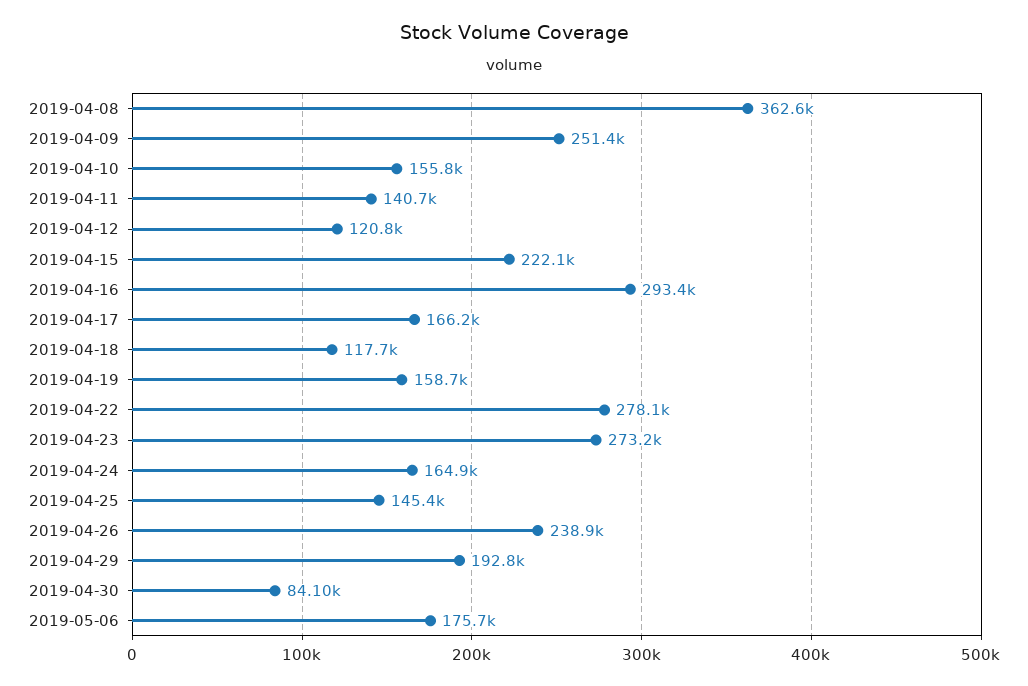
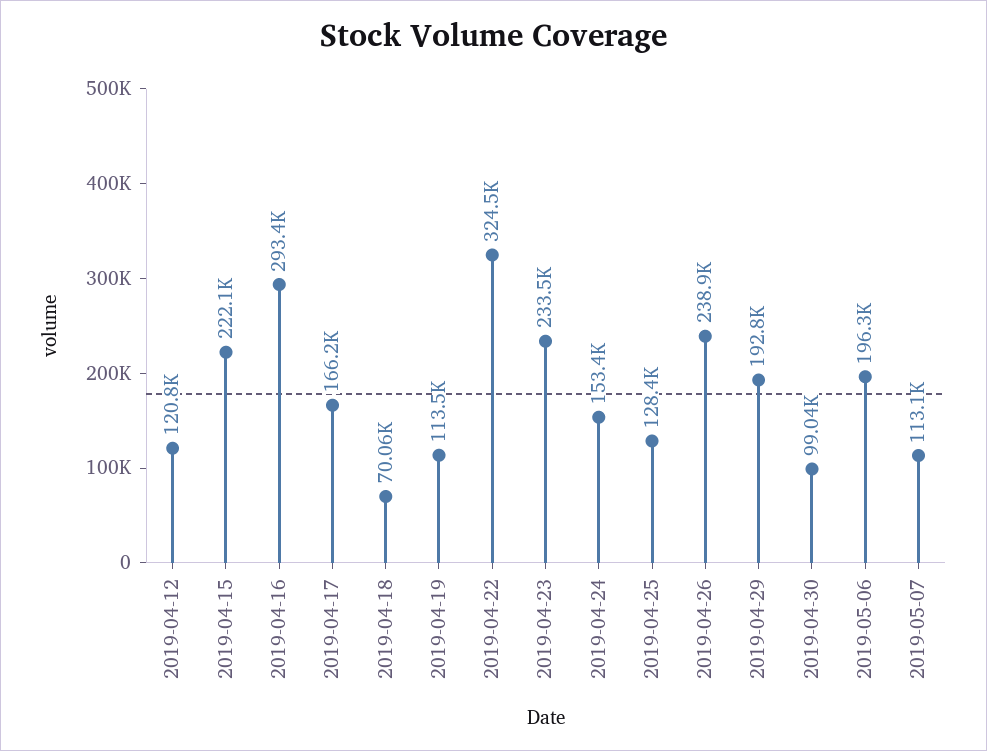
2019-04-08: 362600 -> none
2019-04-09: 251400 -> none
2019-04-10: 155800 -> none
2019-04-11: 140700 -> none
2019-04-18: 117700 -> 70060
2019-04-19: 158700 -> 113500
2019-04-22: 278100 -> 324500
2019-04-23: 273200 -> 233500
2019-04-24: 164900 -> 153400
2019-04-25: 145400 -> 128400
2019-04-30: 84100 -> 99040
2019-05-06: 175700 -> 196300
2019-05-07: none -> 113100

